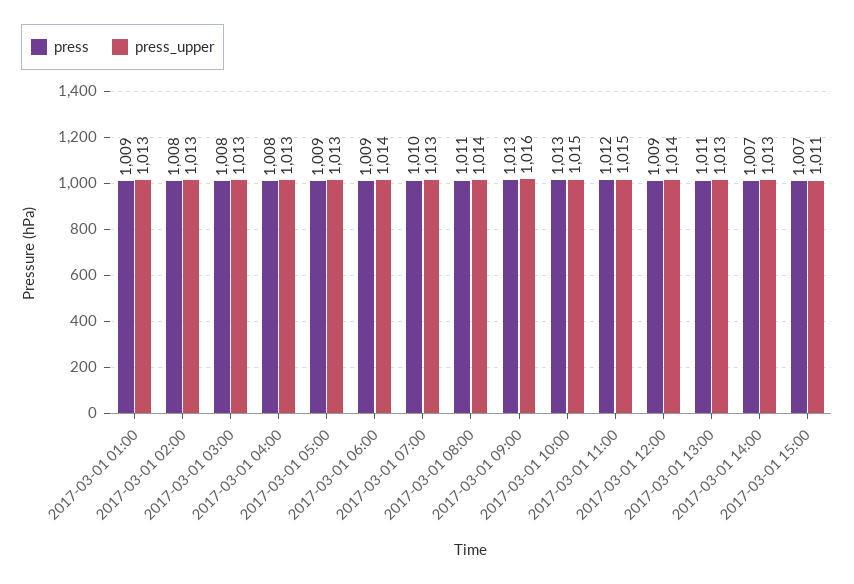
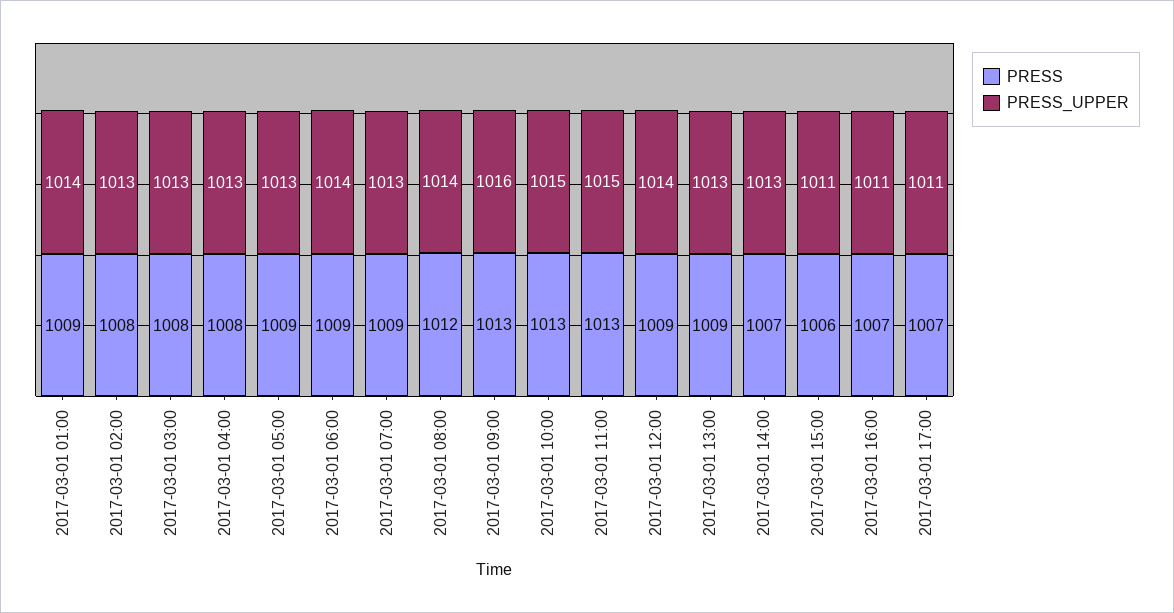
press_upper, 2017-03-01 01:00: 1013 -> 1014
press, 2017-03-01 07:00: 1010 -> 1009
press, 2017-03-01 08:00: 1011 -> 1012
press, 2017-03-01 11:00: 1012 -> 1013
press, 2017-03-01 13:00: 1011 -> 1009
press, 2017-03-01 15:00: 1007 -> 1006
press, 2017-03-01 16:00: none -> 1007
press_upper, 2017-03-01 16:00: none -> 1011
press, 2017-03-01 17:00: none -> 1007
press_upper, 2017-03-01 17:00: none -> 1011

